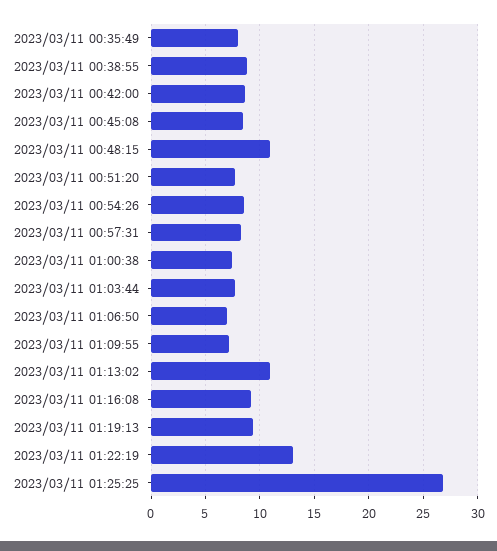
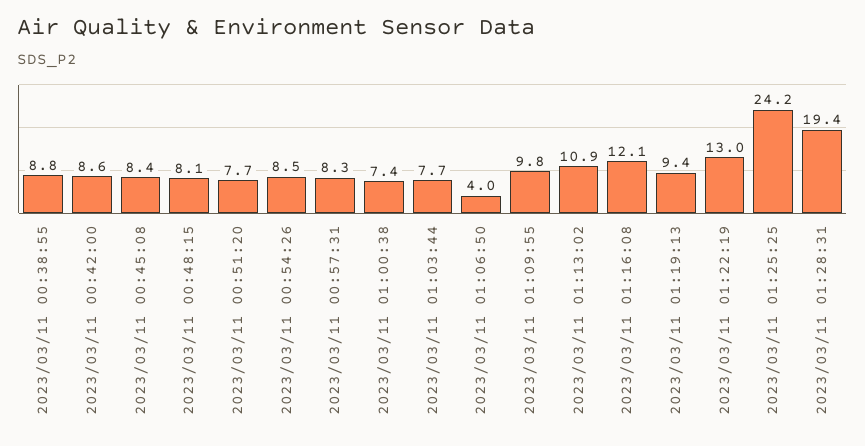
2023/03/11 00:35:49: 8 -> none
2023/03/11 00:48:15: 11 -> 8.1
2023/03/11 01:06:50: 7 -> 4
2023/03/11 01:09:55: 7 -> 9.8
2023/03/11 01:16:08: 9 -> 12.1
2023/03/11 01:25:25: 27 -> 24.2
2023/03/11 01:28:31: none -> 19.4

